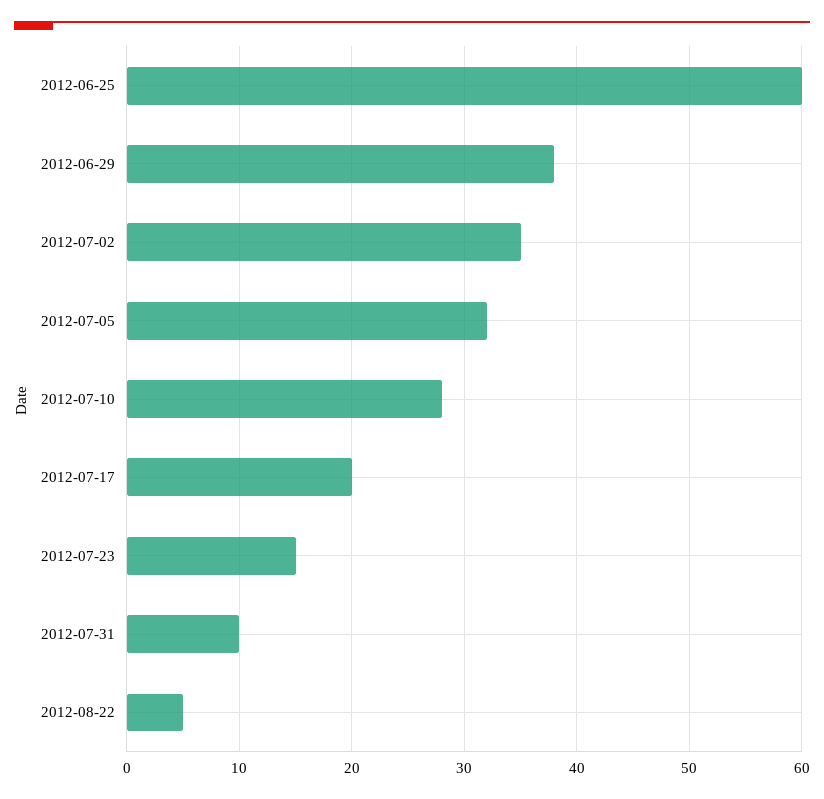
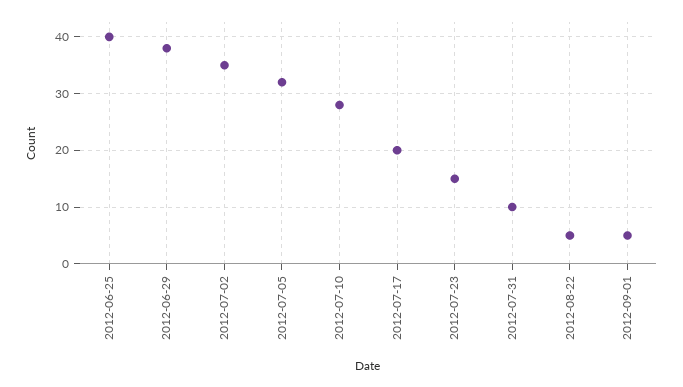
2012-06-25: 60 -> 40
2012-09-01: none -> 5

